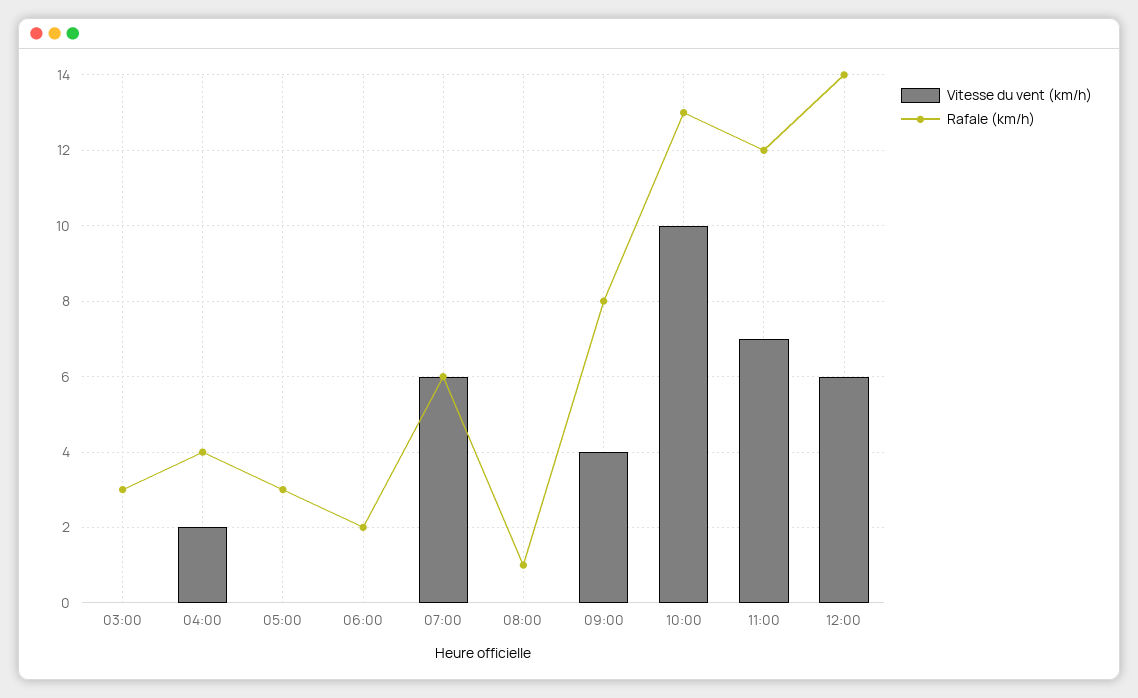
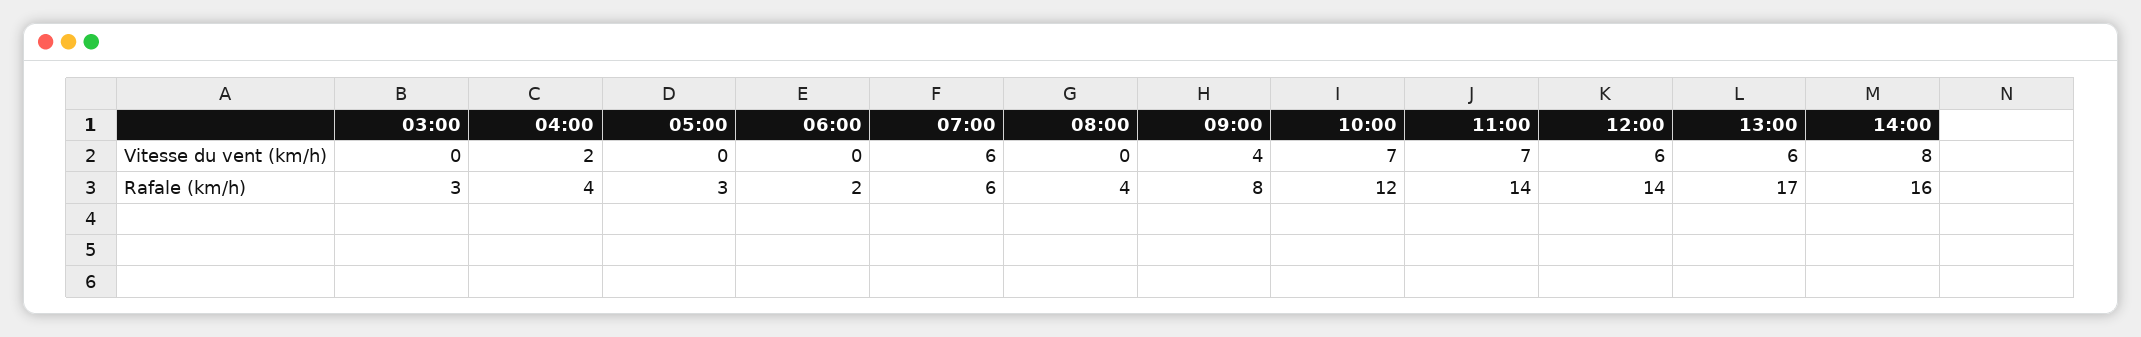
Rafale (km/h), 08:00: 1 -> 4
Vitesse du vent (km/h), 10:00: 10 -> 7
Rafale (km/h), 10:00: 13 -> 12
Rafale (km/h), 11:00: 12 -> 14
Vitesse du vent (km/h), 13:00: none -> 6
Vitesse du vent (km/h), 14:00: none -> 8
Rafale (km/h), 13:00: none -> 17
Rafale (km/h), 14:00: none -> 16

